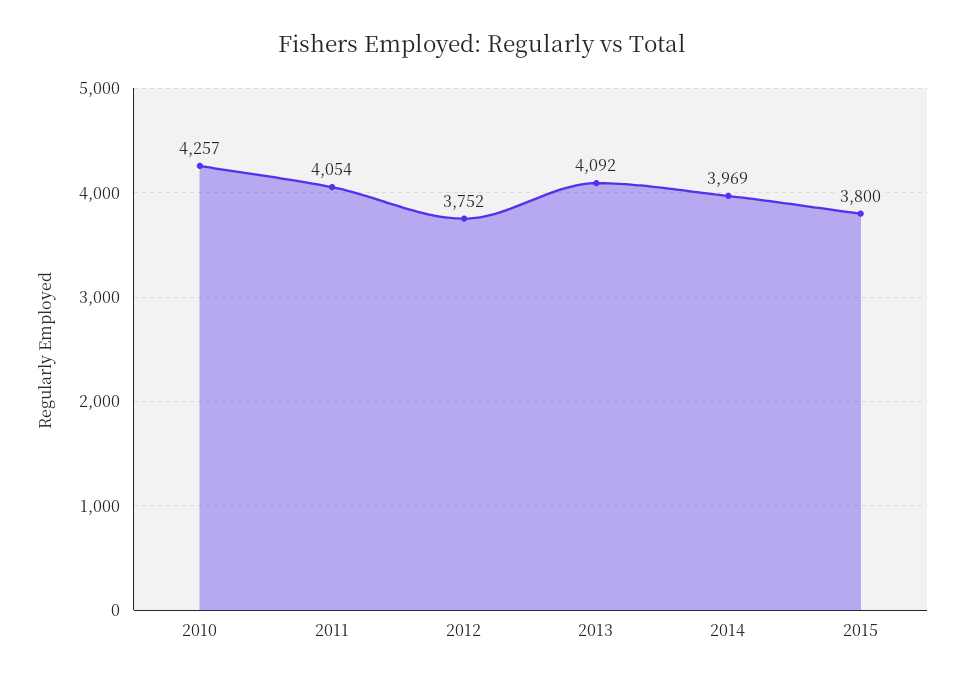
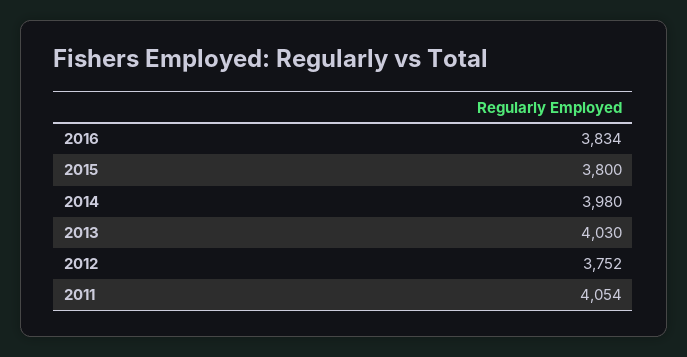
2010: 4257 -> none
2013: 4092 -> 4030
2014: 3969 -> 3980
2016: none -> 3834

